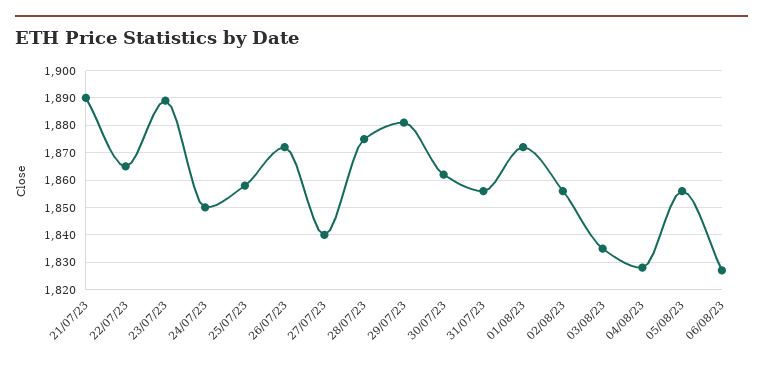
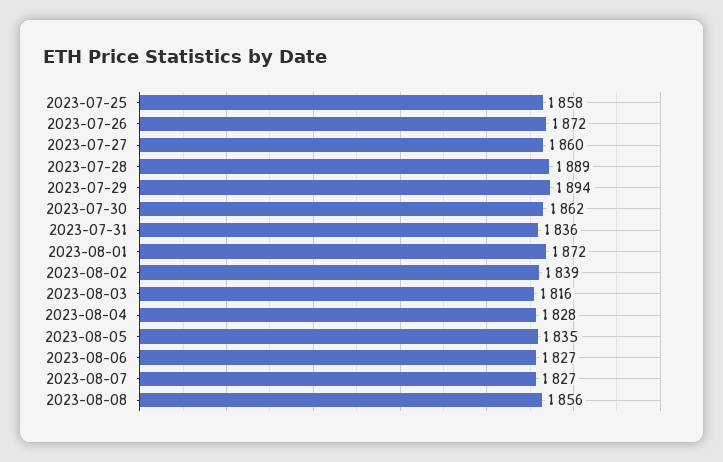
21/07/23: 1890 -> none
22/07/23: 1865 -> none
23/07/23: 1890 -> none
24/07/23: 1850 -> none
27/07/23: 1840 -> 1860
28/07/23: 1875 -> 1889
29/07/23: 1880 -> 1894
31/07/23: 1855 -> 1836
02/08/23: 1855 -> 1839
03/08/23: 1835 -> 1816
05/08/23: 1855 -> 1835
2023-08-07: none -> 1827
2023-08-08: none -> 1856

